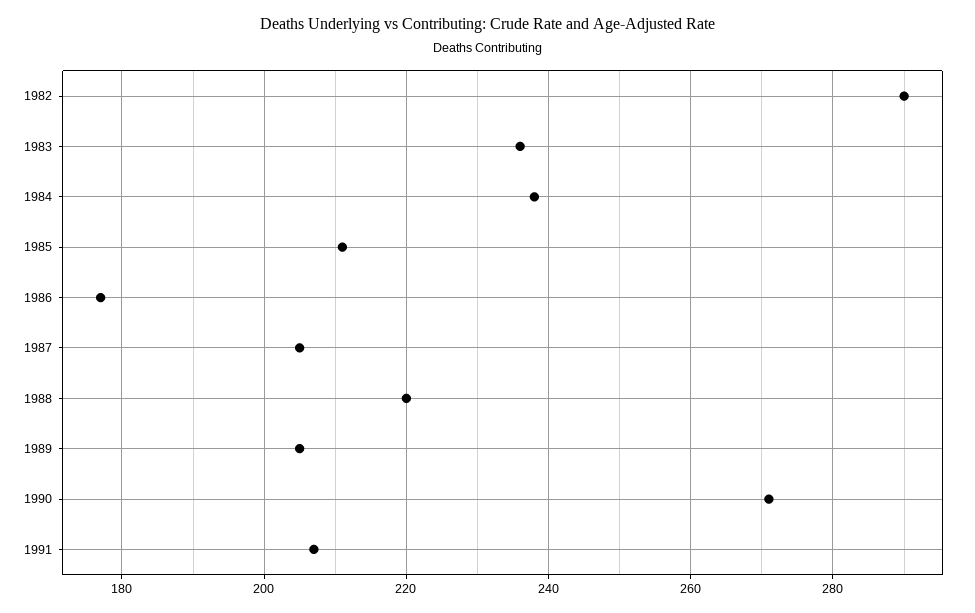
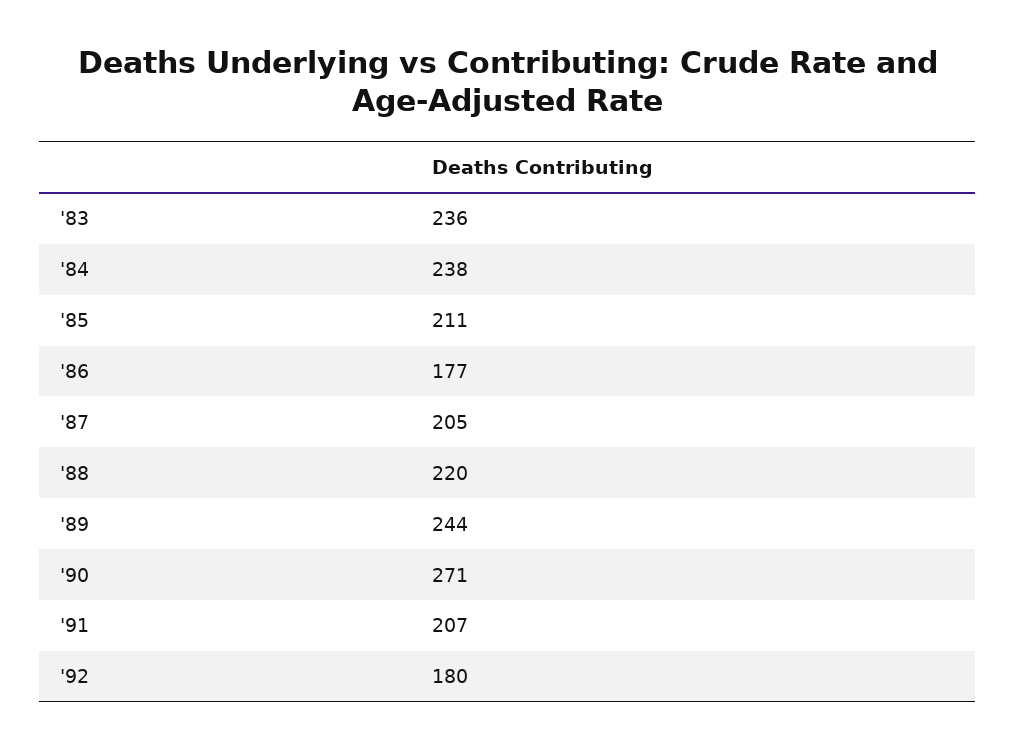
1982: 290 -> none
1989: 205 -> 244
'92: none -> 180

